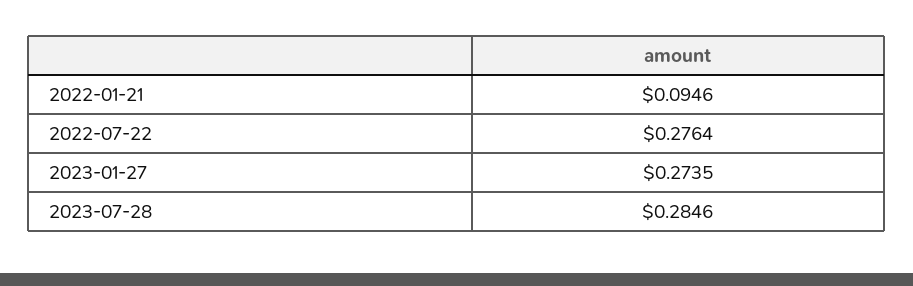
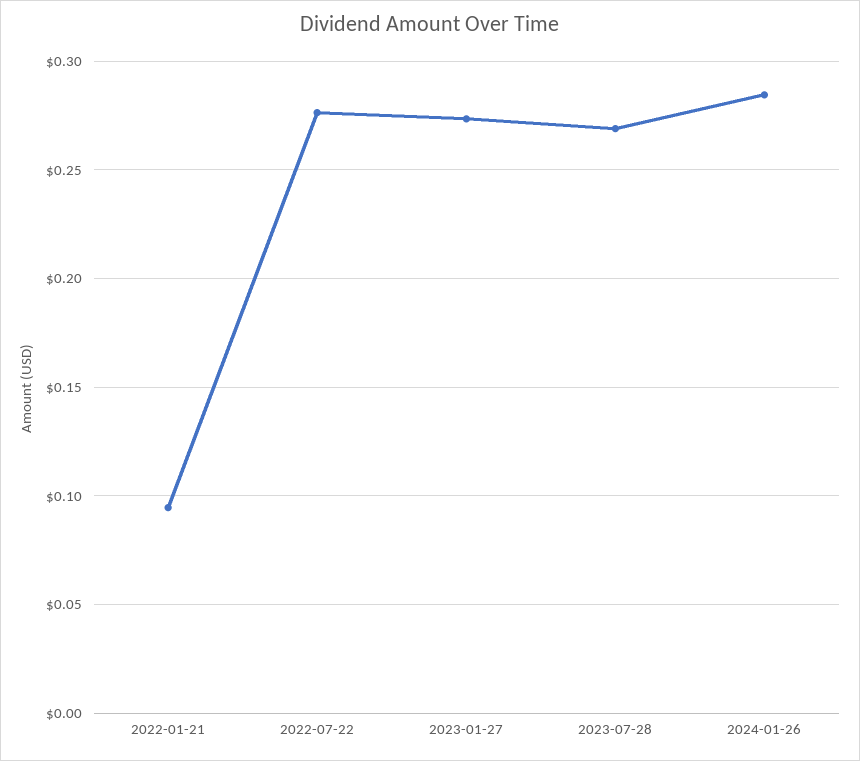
2023-07-28: 0.2846 -> 0.27
2024-01-26: none -> 0.285

